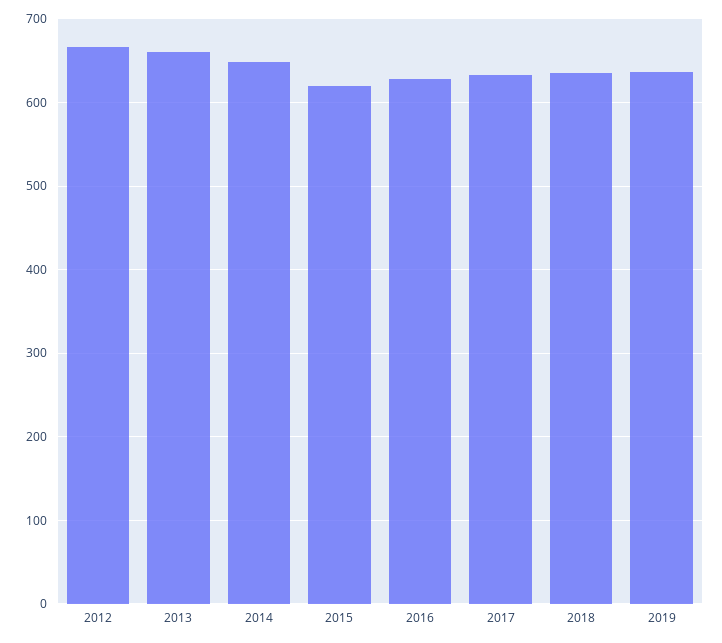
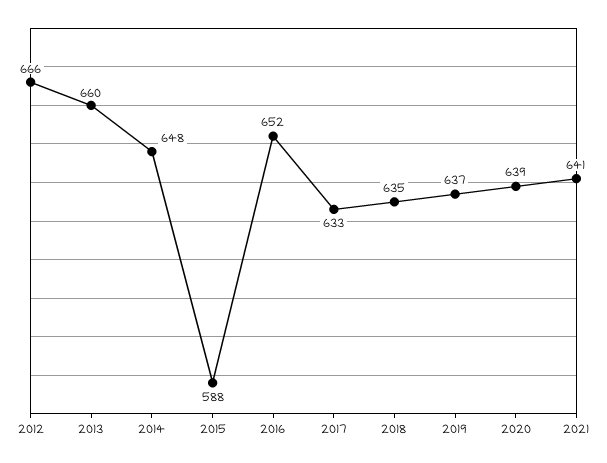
2015: 620 -> 588
2016: 630 -> 652
2020: none -> 639
2021: none -> 641

